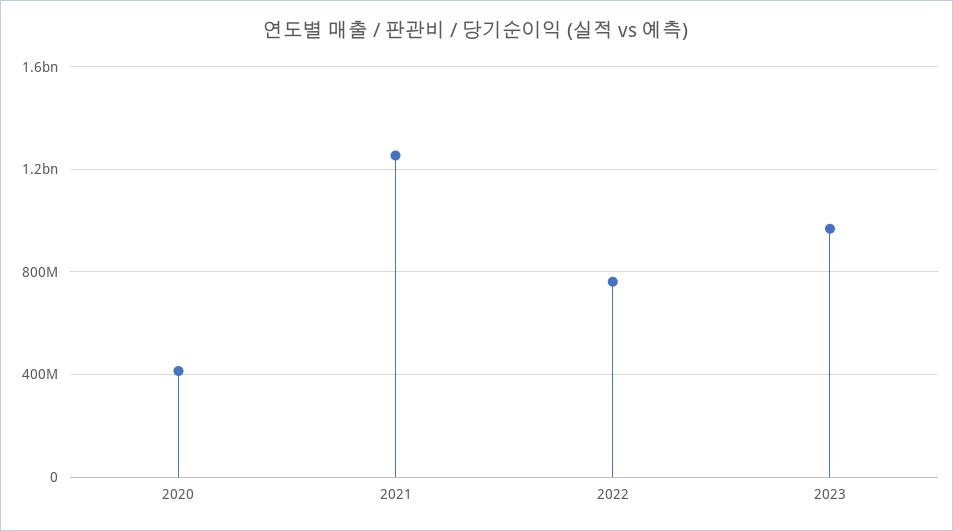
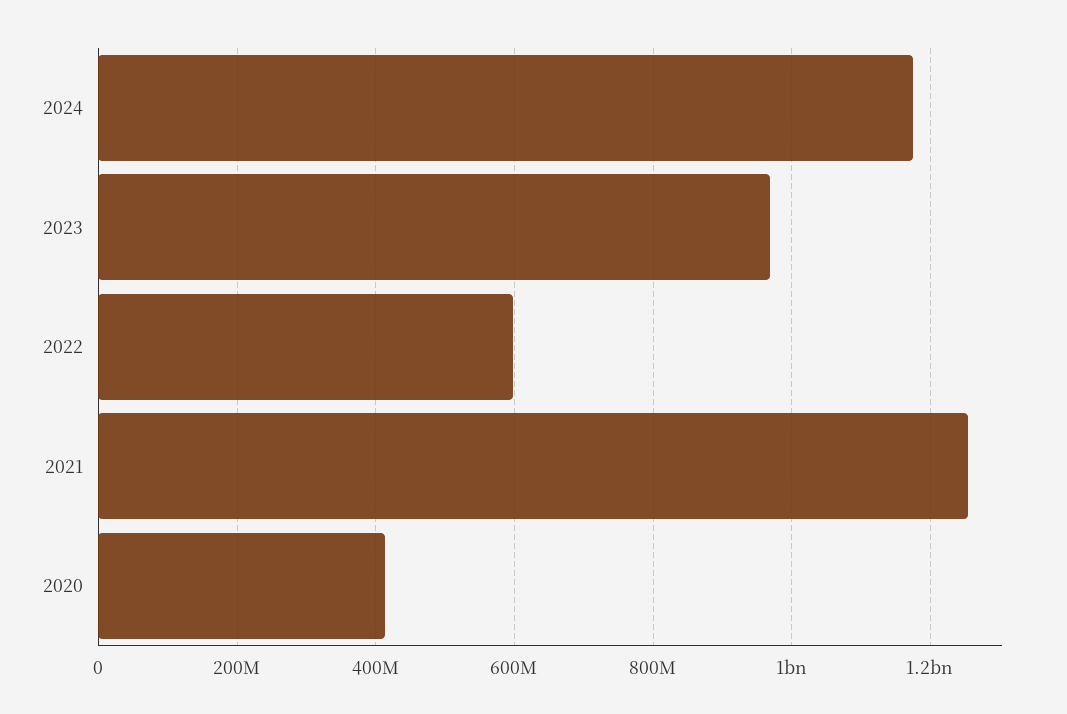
2022: 750000000 -> 600000000
2024: none -> 1180000000

